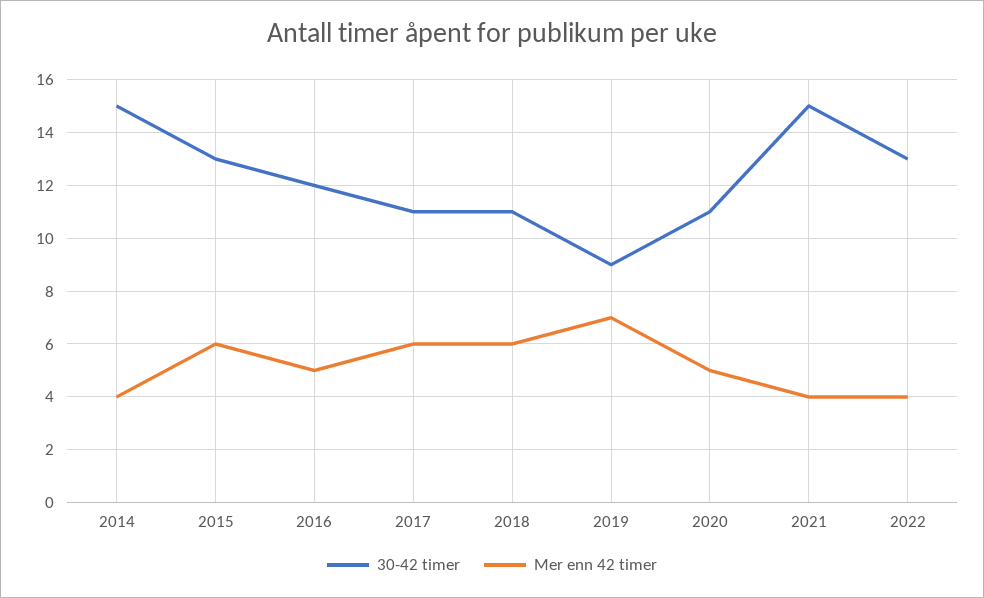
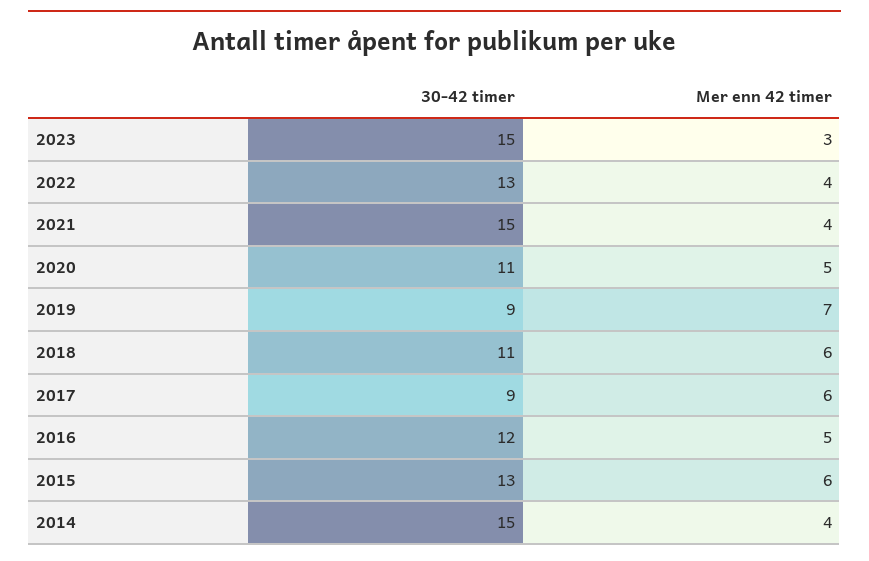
30-42 timer, 2017: 11 -> 9
30-42 timer, 2023: none -> 15
Mer enn 42 timer, 2023: none -> 3

